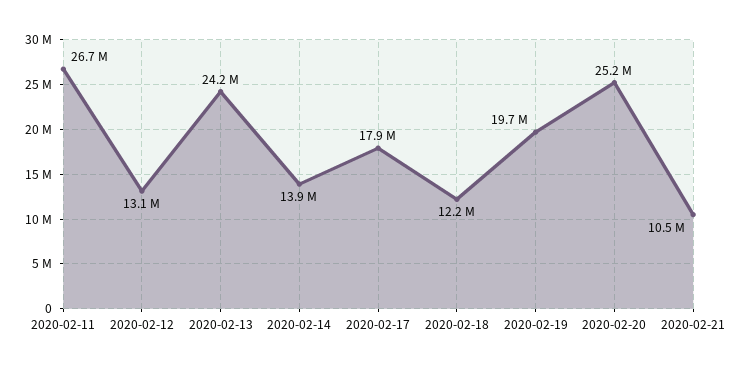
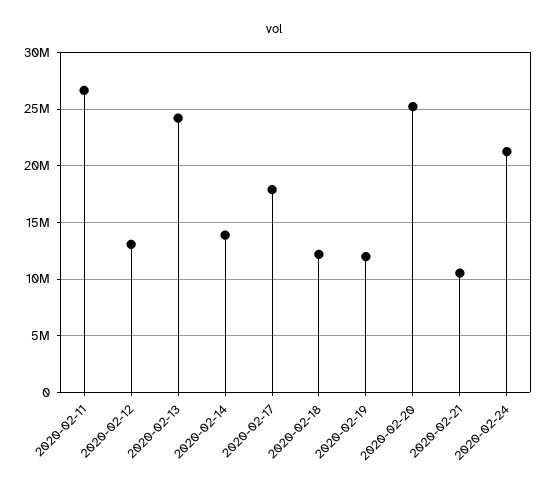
2020-02-19: 19700000 -> 12000000
2020-02-24: none -> 21000000

